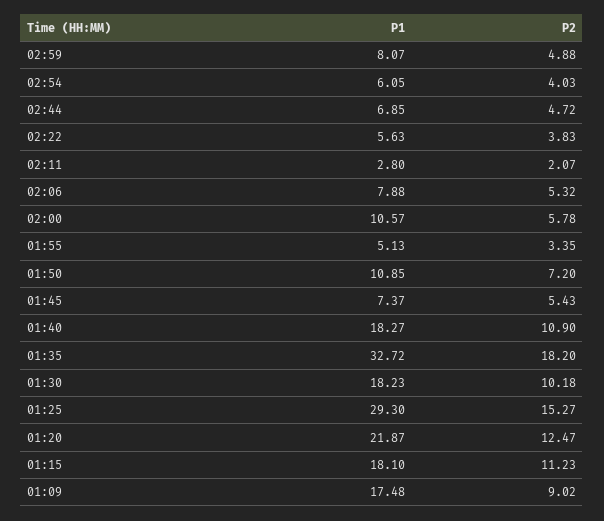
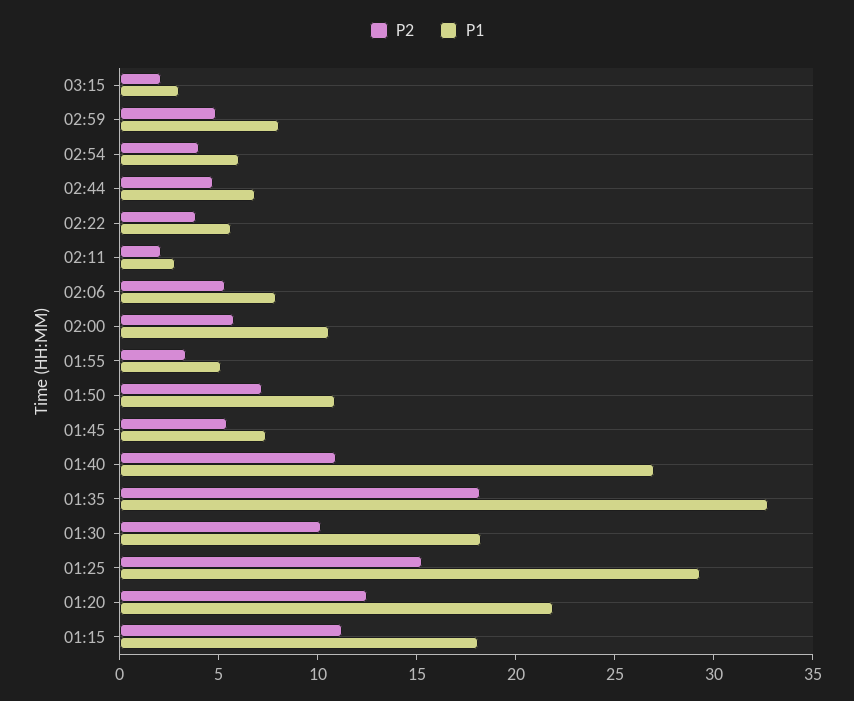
P1, 01:40: 18.27 -> 27
P1, 01:09: 17.48 -> none
P2, 01:09: 9.02 -> none
P2, 03:15: none -> 2
P1, 03:15: none -> 3

